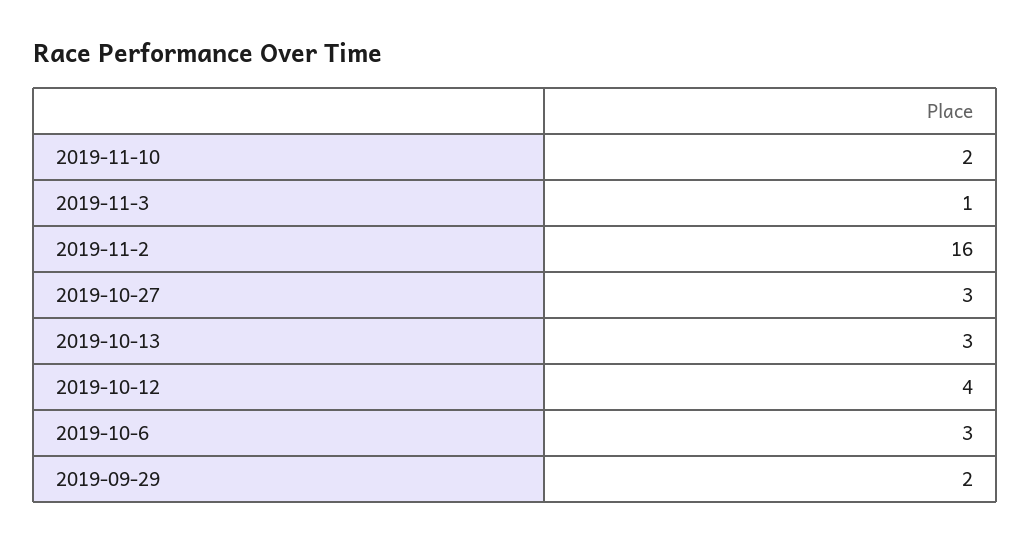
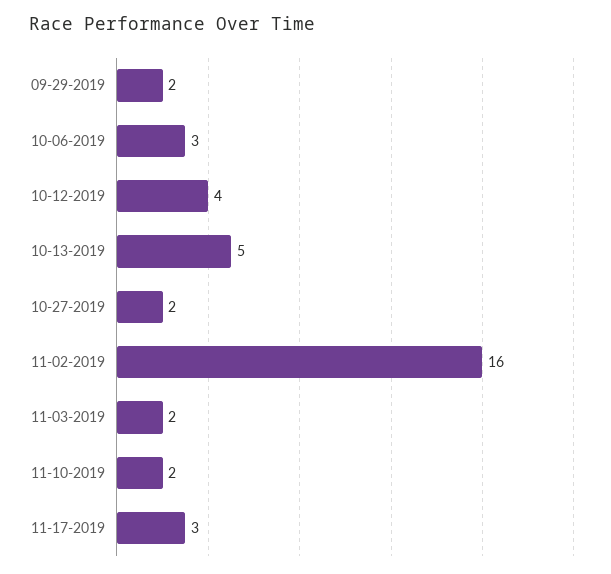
2019-11-3: 1 -> 2
2019-10-27: 3 -> 2
2019-10-13: 3 -> 5
11-17-2019: none -> 3

